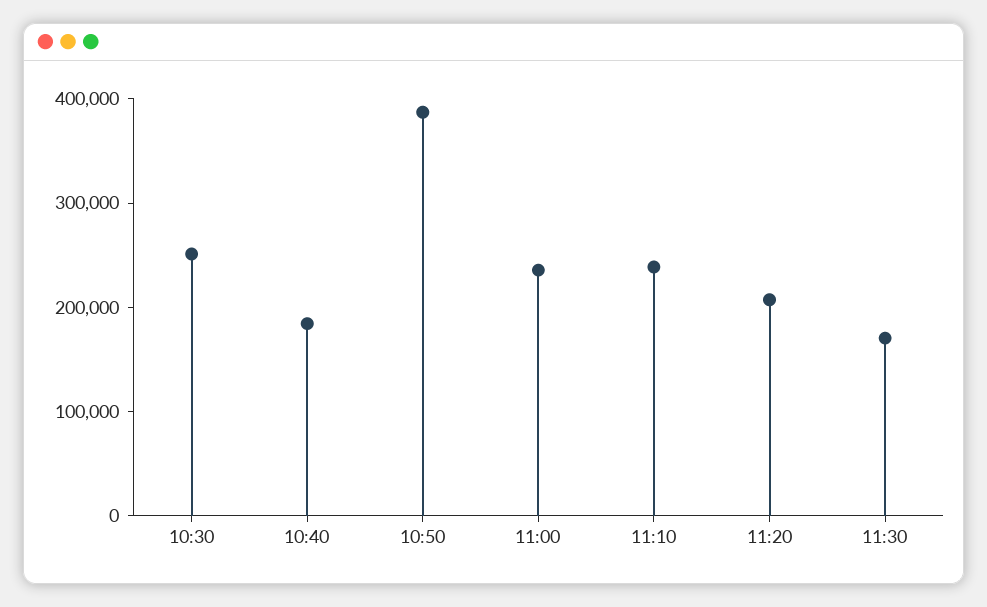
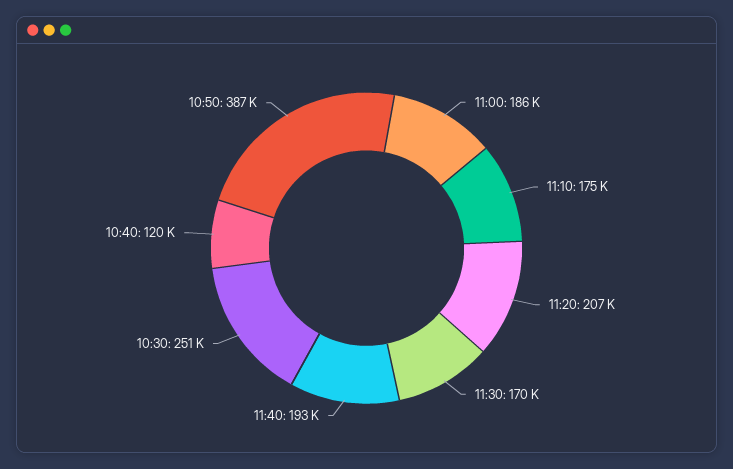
10:40: 180000 -> 120000
11:00: 240000 -> 186000
11:10: 240000 -> 175000
11:40: none -> 193000

